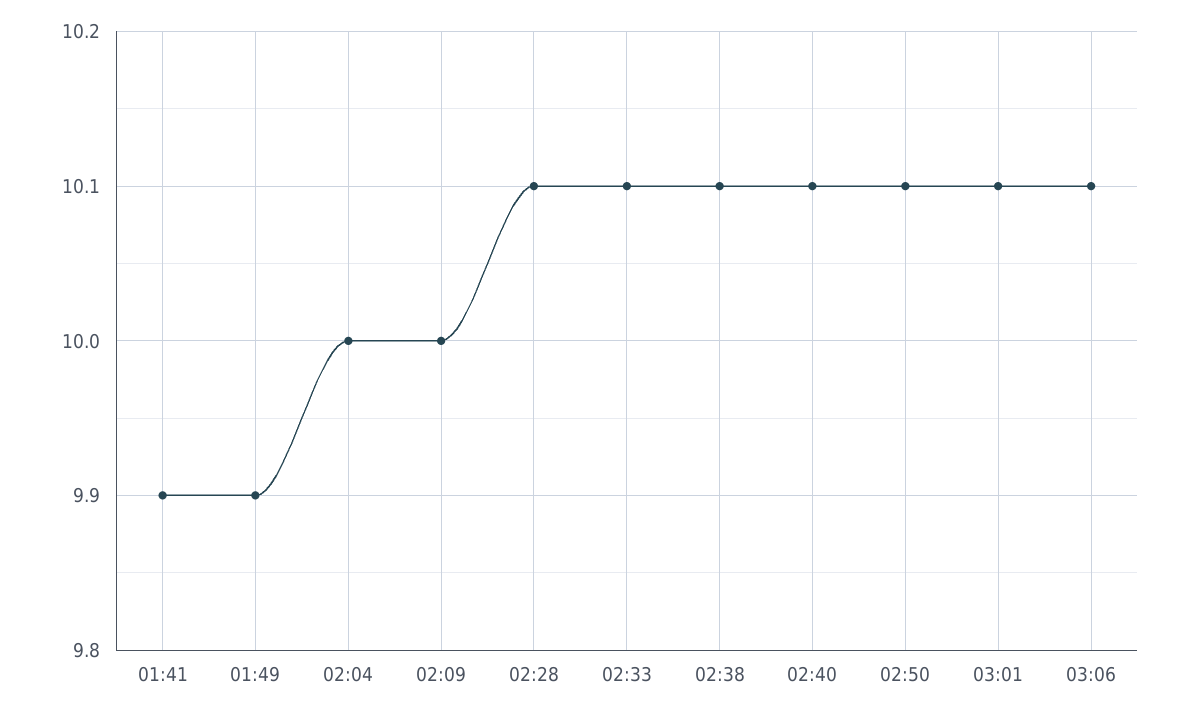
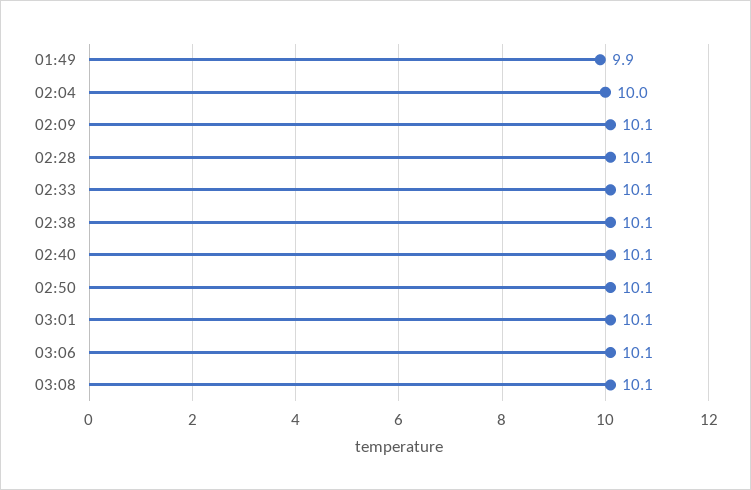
01:41: 9.9 -> none
02:09: 10 -> 10.1
03:08: none -> 10.1

